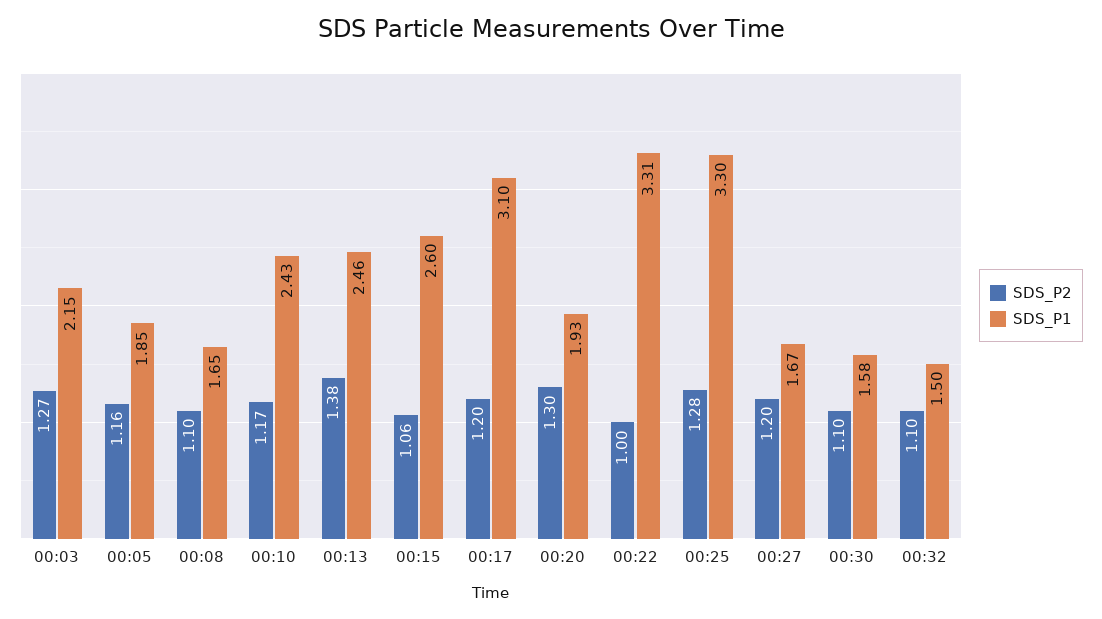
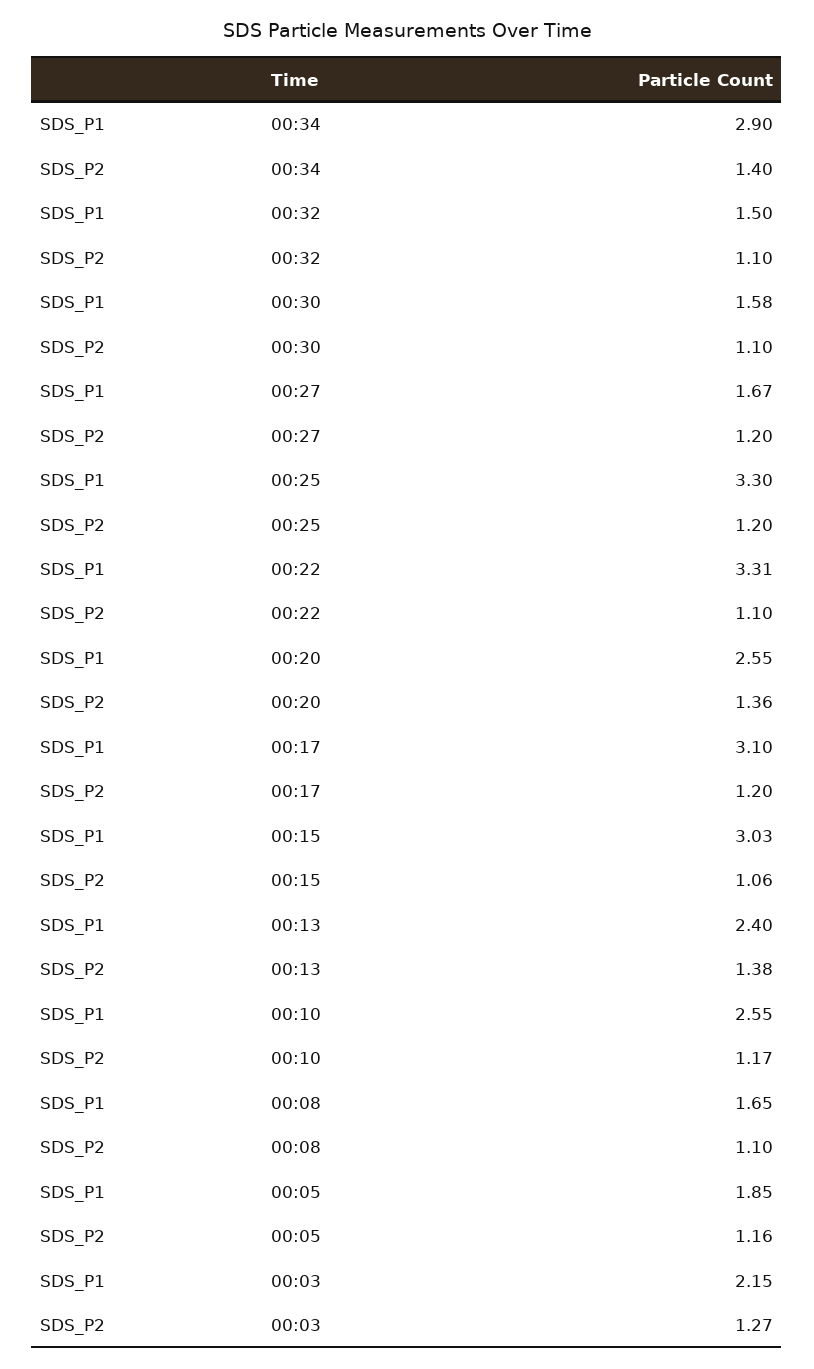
SDS_P1, 00:10: 2.43 -> 2.55
SDS_P1, 00:13: 2.46 -> 2.4
SDS_P1, 00:15: 2.6 -> 3.03
SDS_P2, 00:20: 1.3 -> 1.36
SDS_P1, 00:20: 1.93 -> 2.55
SDS_P2, 00:22: 1 -> 1.1
SDS_P2, 00:25: 1.28 -> 1.2
SDS_P1, 00:34: none -> 2.9
SDS_P2, 00:34: none -> 1.4

